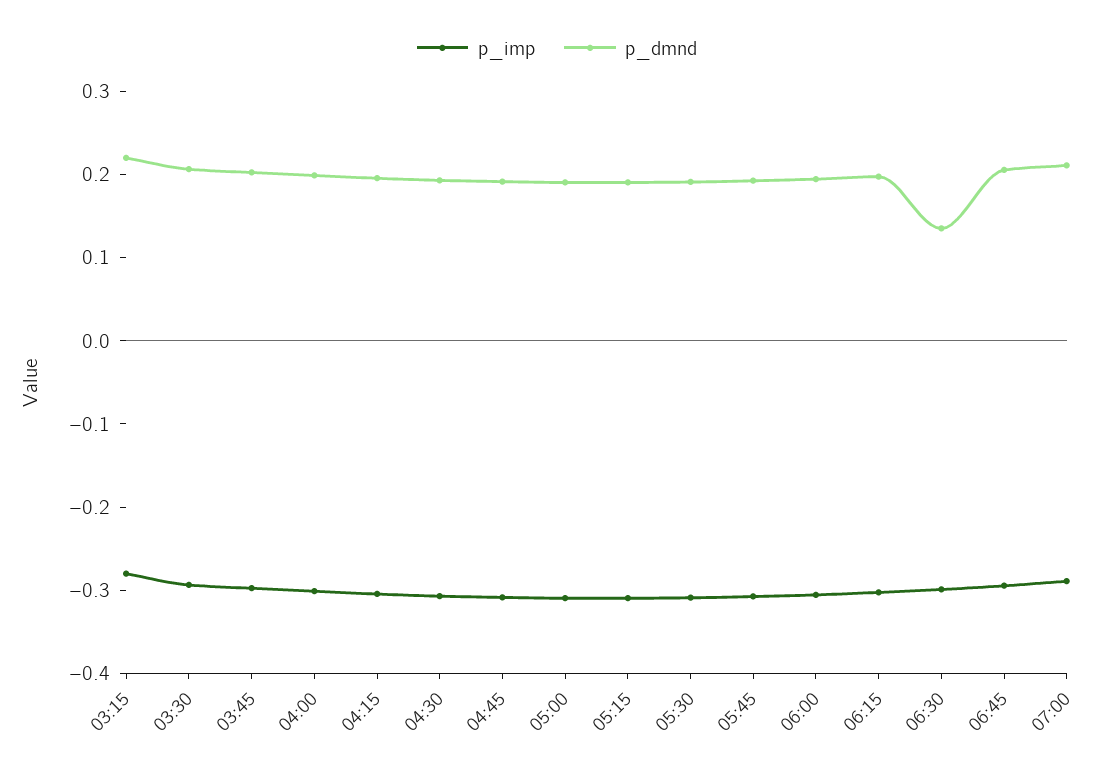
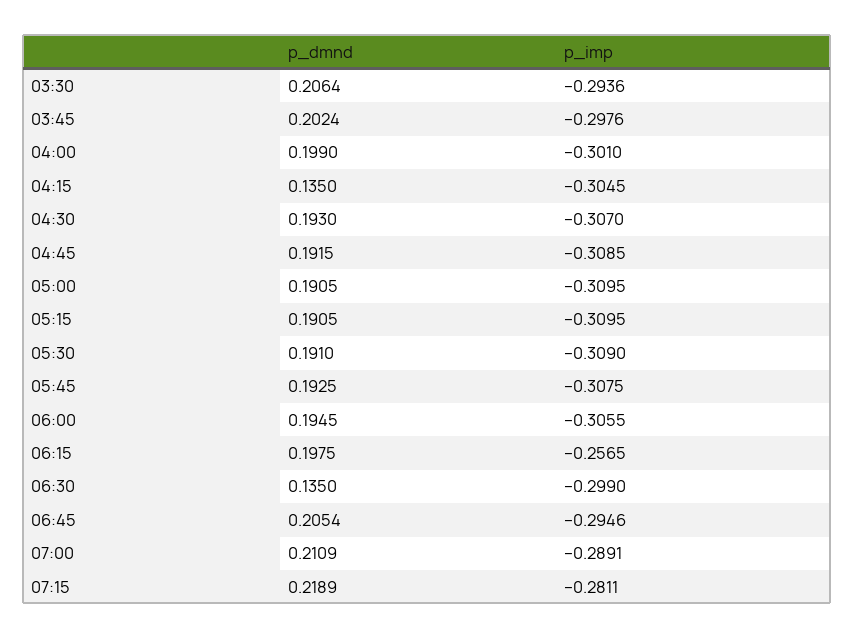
p_imp, 03:15: -0.28 -> none
p_dmnd, 03:15: 0.22 -> none
p_dmnd, 04:15: 0.2 -> 0.135
p_imp, 06:15: -0.3 -> -0.2565
p_dmnd, 07:15: none -> 0.2189
p_imp, 07:15: none -> -0.2811

